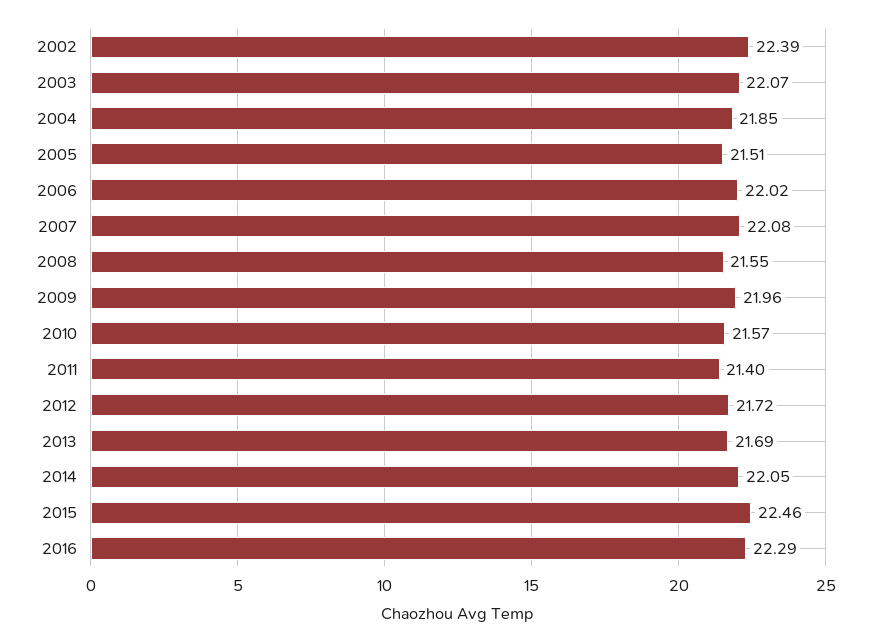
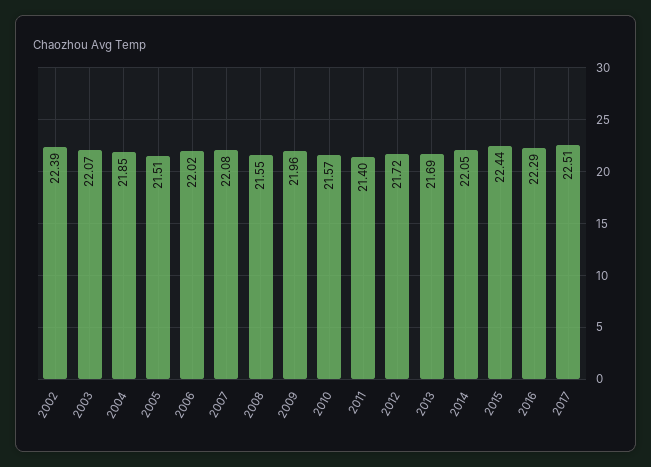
2015: 22.46 -> 22.44
2017: none -> 22.51

